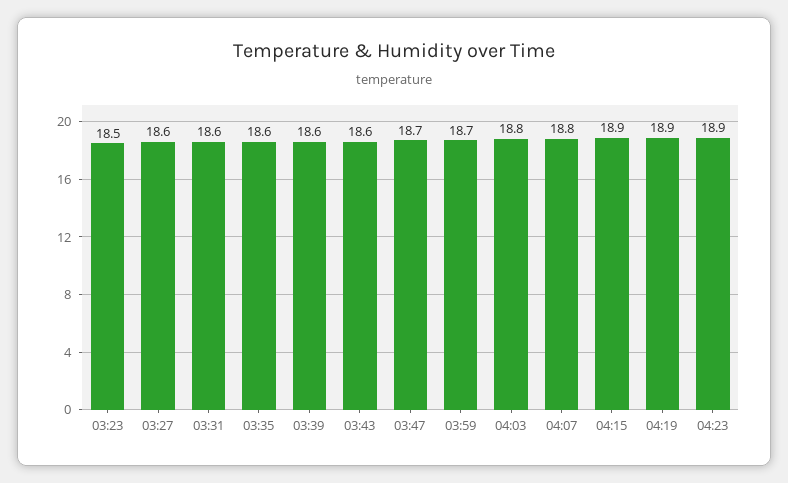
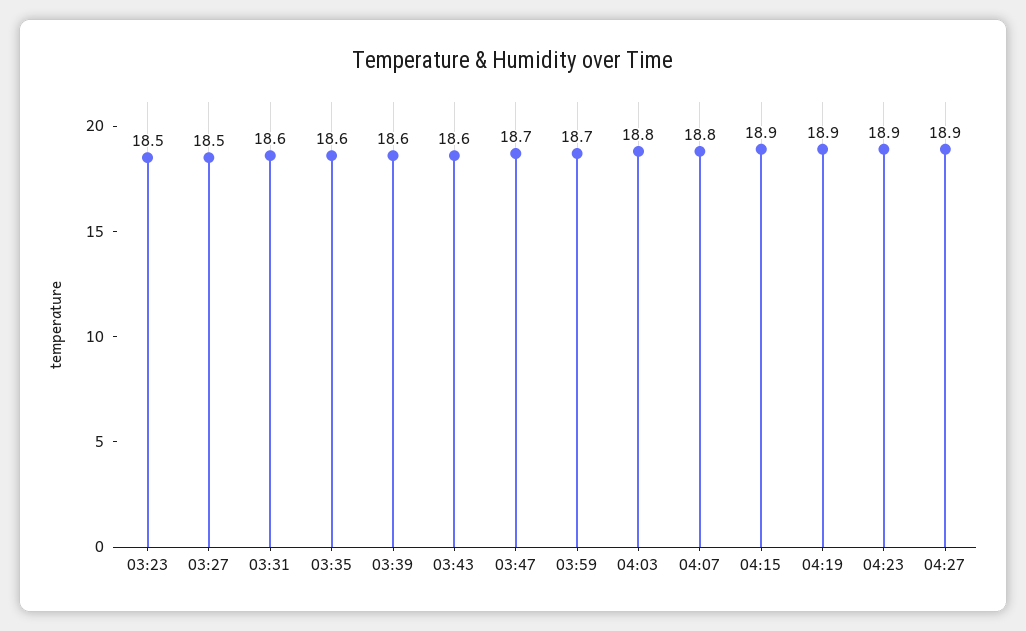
03:27: 18.6 -> 18.5
04:27: none -> 18.9

